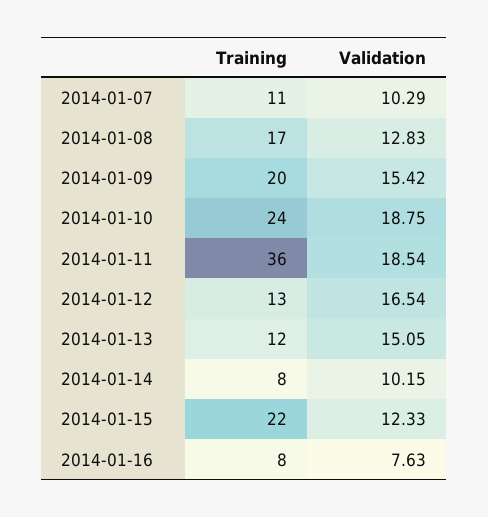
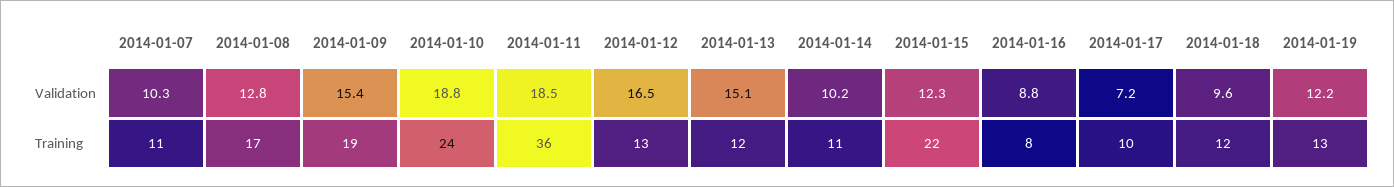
Training, 2014-01-09: 20 -> 19
Training, 2014-01-14: 8 -> 11
Validation, 2014-01-16: 7.63 -> 8.8
Validation, 2014-01-17: none -> 7.2
Validation, 2014-01-18: none -> 9.6
Validation, 2014-01-19: none -> 12.2
Training, 2014-01-17: none -> 10
Training, 2014-01-18: none -> 12
Training, 2014-01-19: none -> 13

